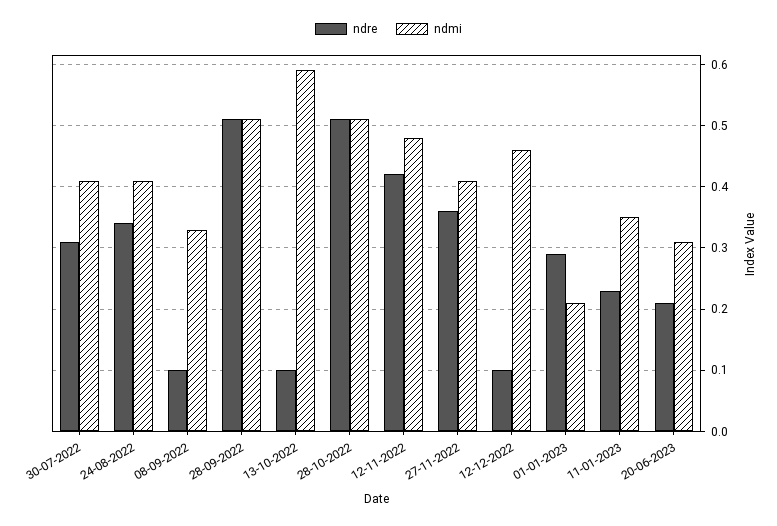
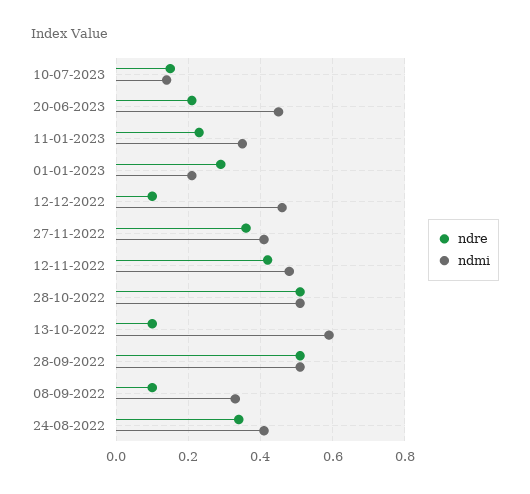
ndre, 30-07-2022: 0.31 -> none
ndmi, 30-07-2022: 0.41 -> none
ndmi, 20-06-2023: 0.31 -> 0.45
ndre, 10-07-2023: none -> 0.15
ndmi, 10-07-2023: none -> 0.15

